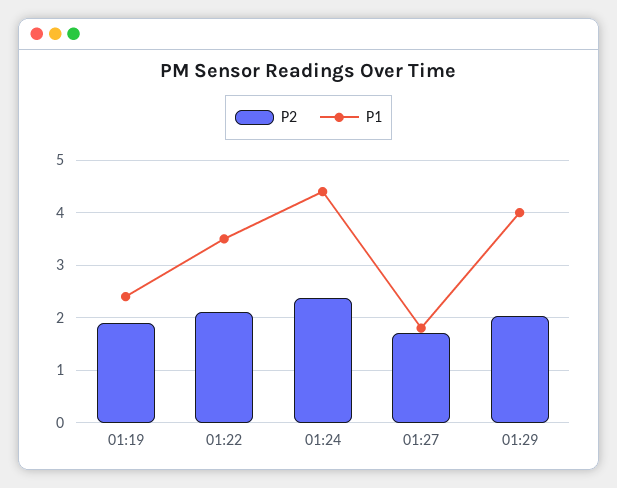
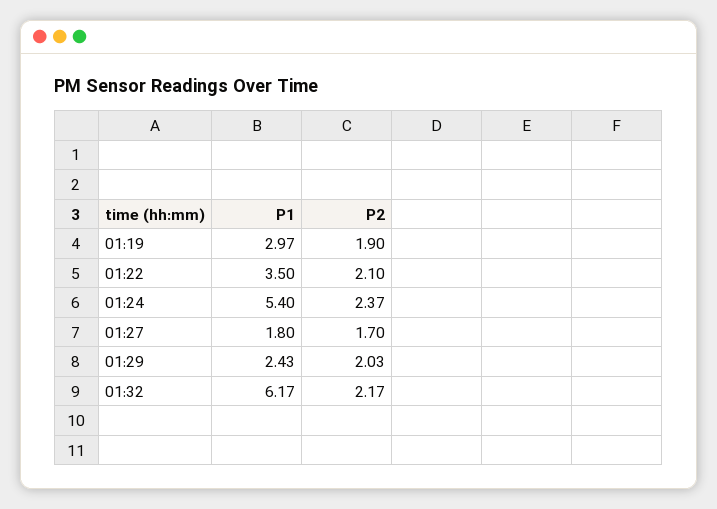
P1, 01:19: 2.4 -> 2.97
P1, 01:24: 4.4 -> 5.4
P1, 01:29: 4 -> 2.43
P1, 01:32: none -> 6.17
P2, 01:32: none -> 2.17

